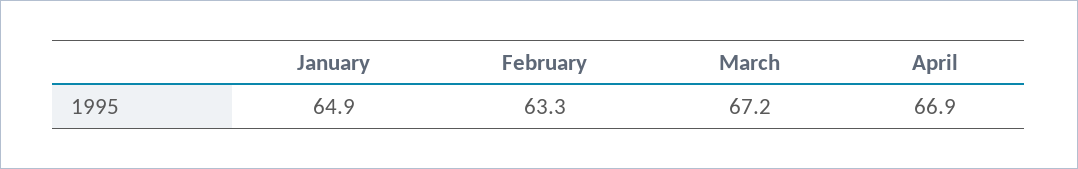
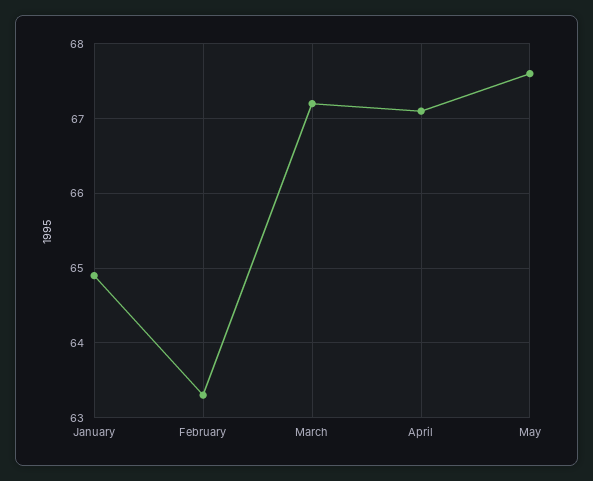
April: 66.9 -> 67.1
May: none -> 67.6

